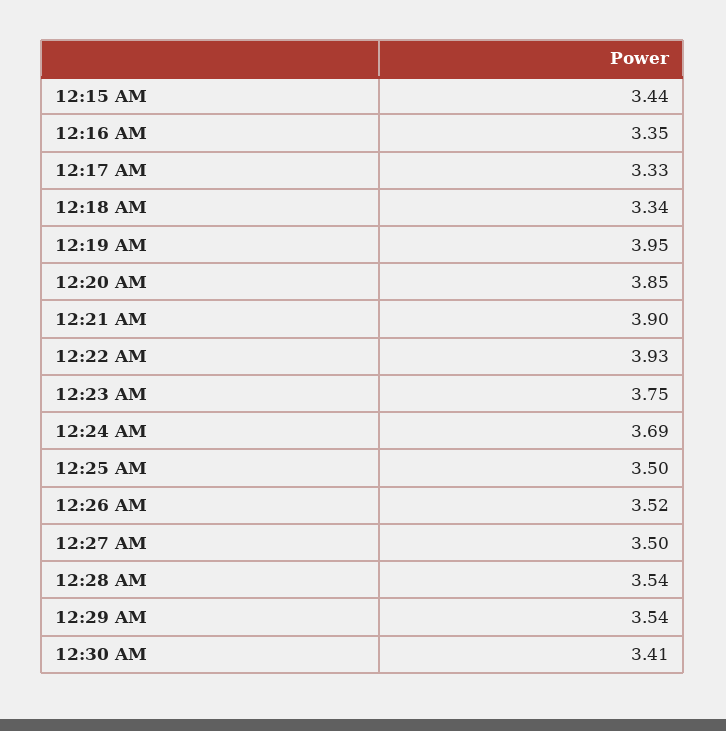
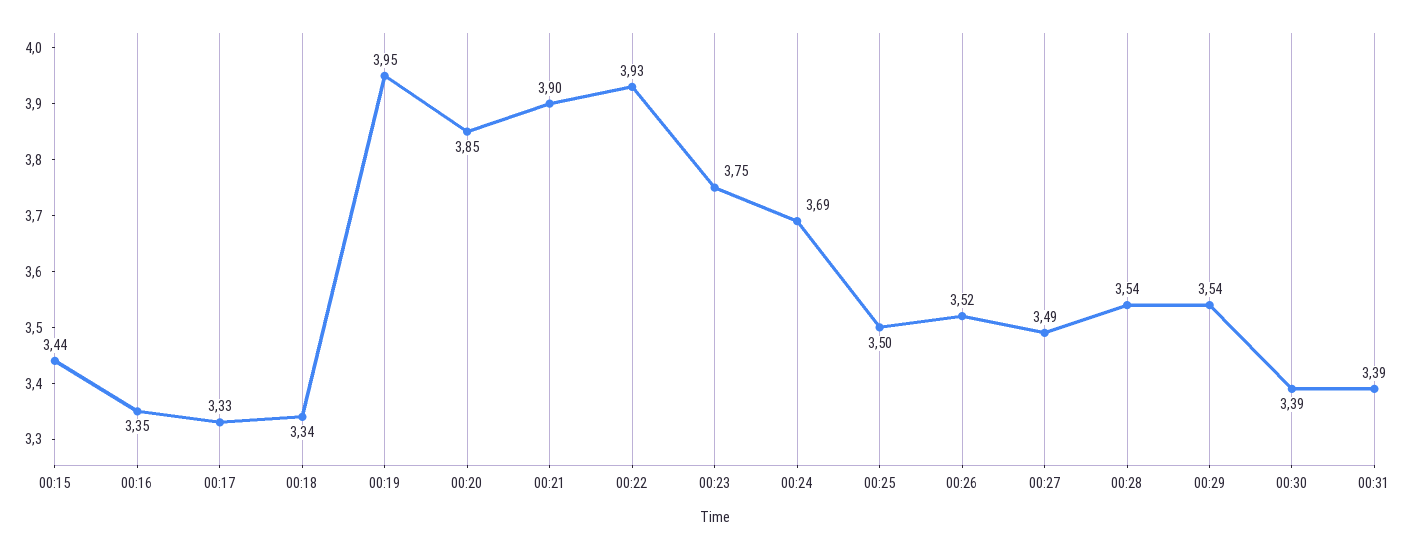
12:27 AM: 3.5 -> 3.49
12:30 AM: 3.41 -> 3.39
00:31: none -> 3.39

